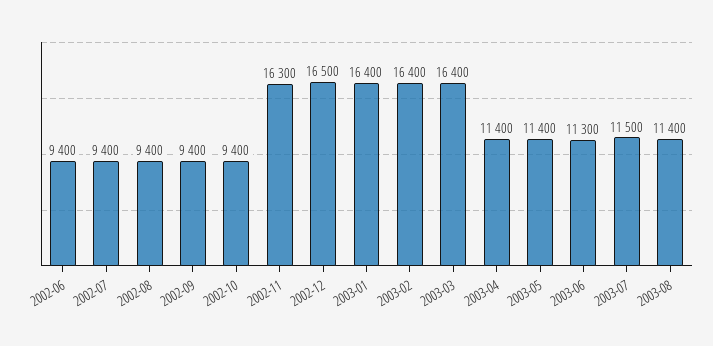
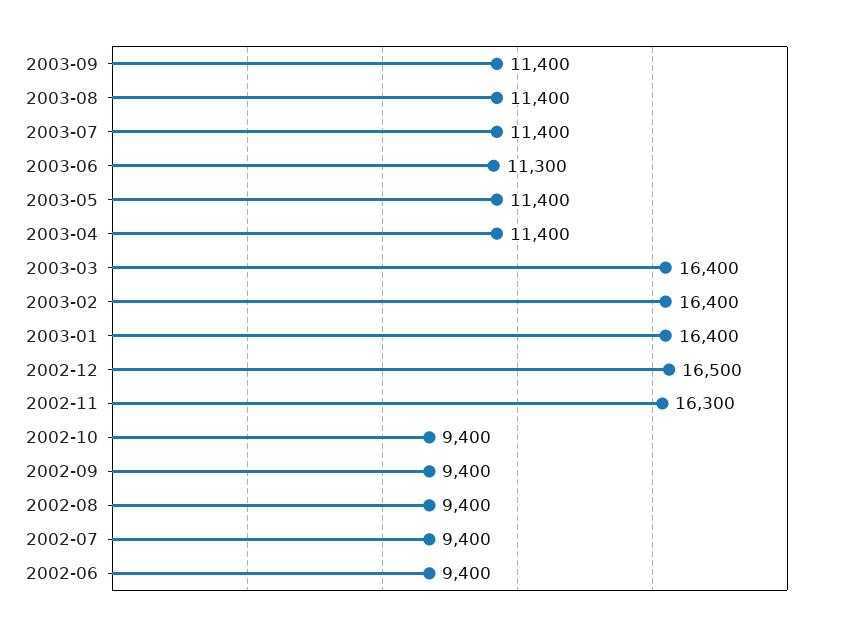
2003-07: 11500 -> 11400
2003-09: none -> 11400

